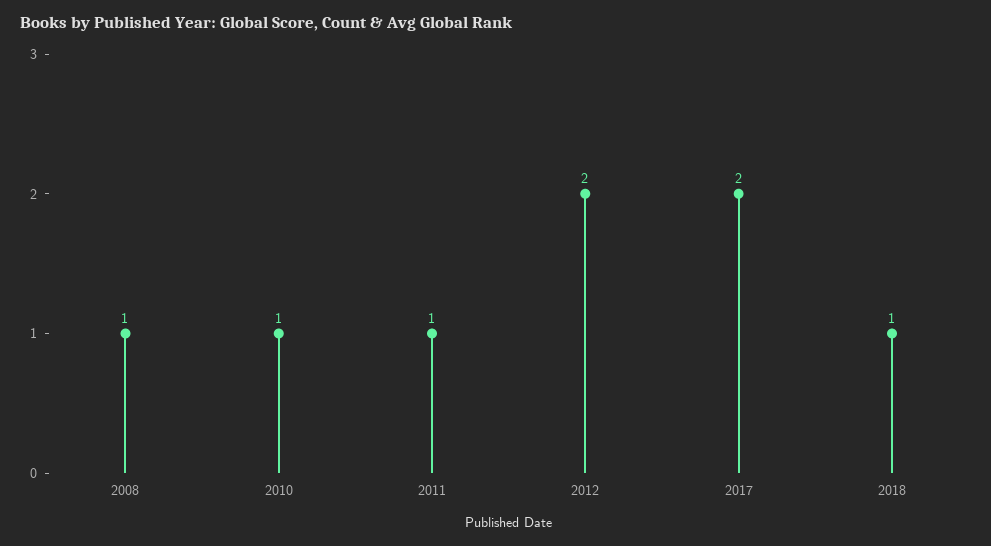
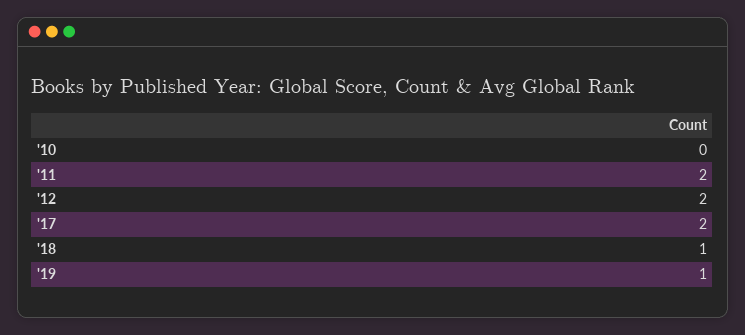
2008: 1 -> none
2010: 1 -> 0
2011: 1 -> 2
'19: none -> 1

